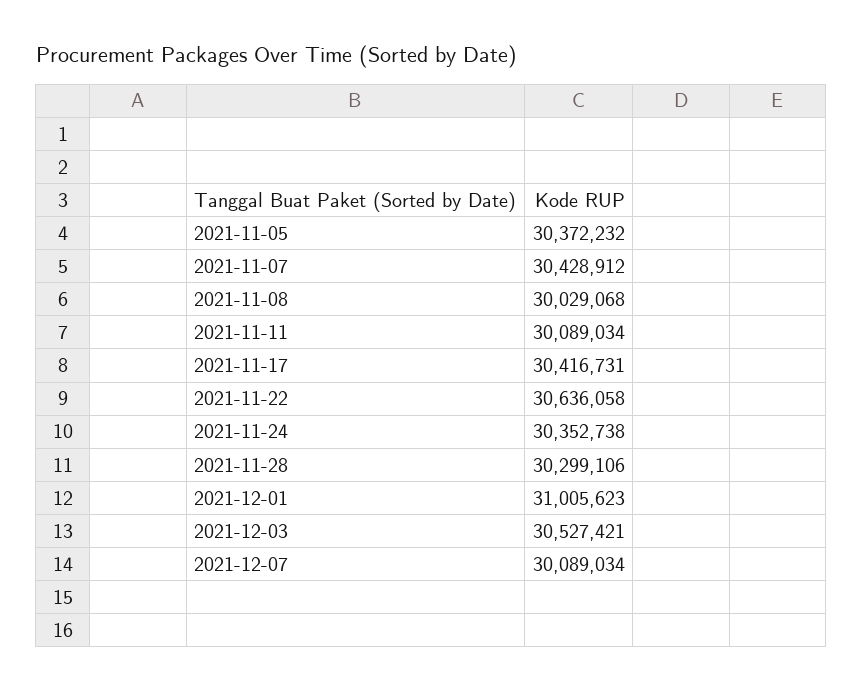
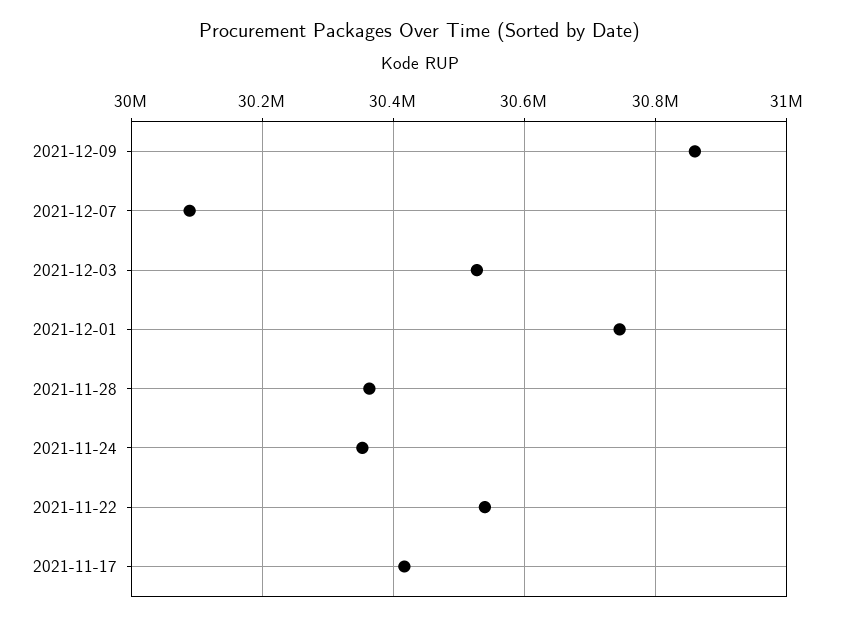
2021-11-05: 30372232 -> none
2021-11-07: 30428912 -> none
2021-11-08: 30029068 -> none
2021-11-11: 30089034 -> none
2021-11-22: 30636058 -> 30540000
2021-11-28: 30299106 -> 30360000
2021-12-01: 31005623 -> 30740000
2021-12-09: none -> 30860000

